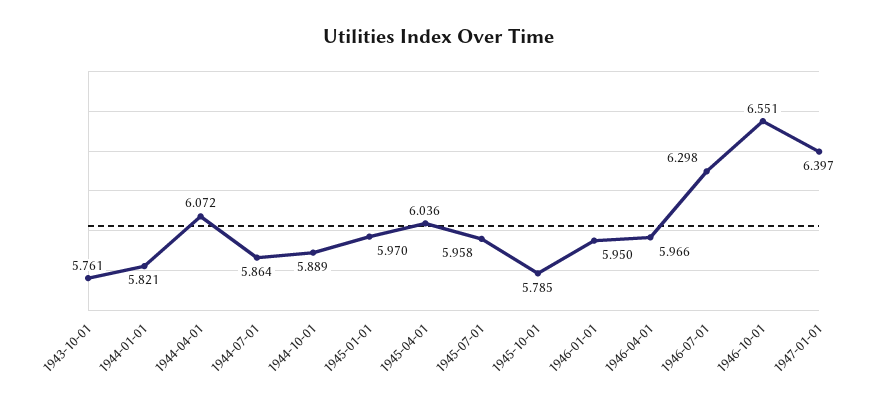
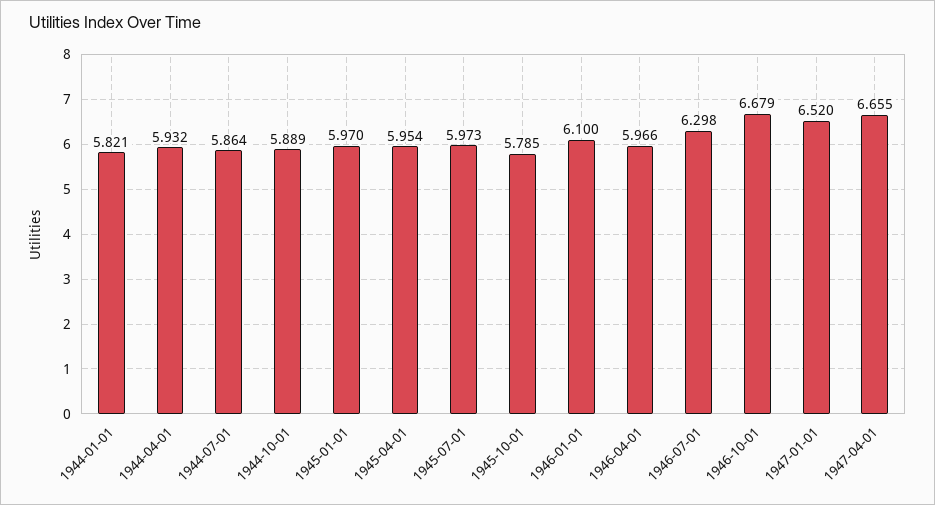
1943-10-01: 5.761 -> none
1944-04-01: 6.072 -> 5.932
1945-04-01: 6.036 -> 5.954
1945-07-01: 5.958 -> 5.973
1946-01-01: 5.95 -> 6.1
1946-10-01: 6.551 -> 6.679
1947-01-01: 6.397 -> 6.52
1947-04-01: none -> 6.655

